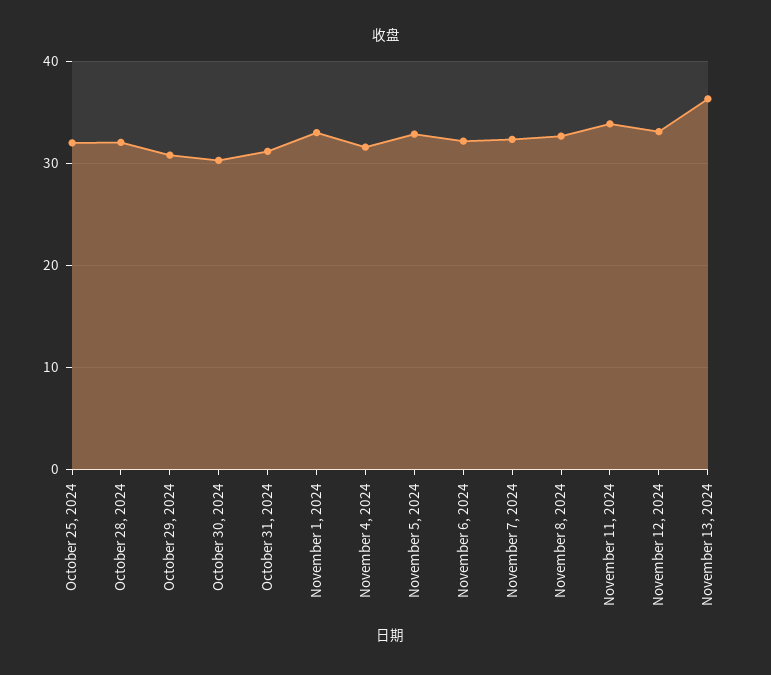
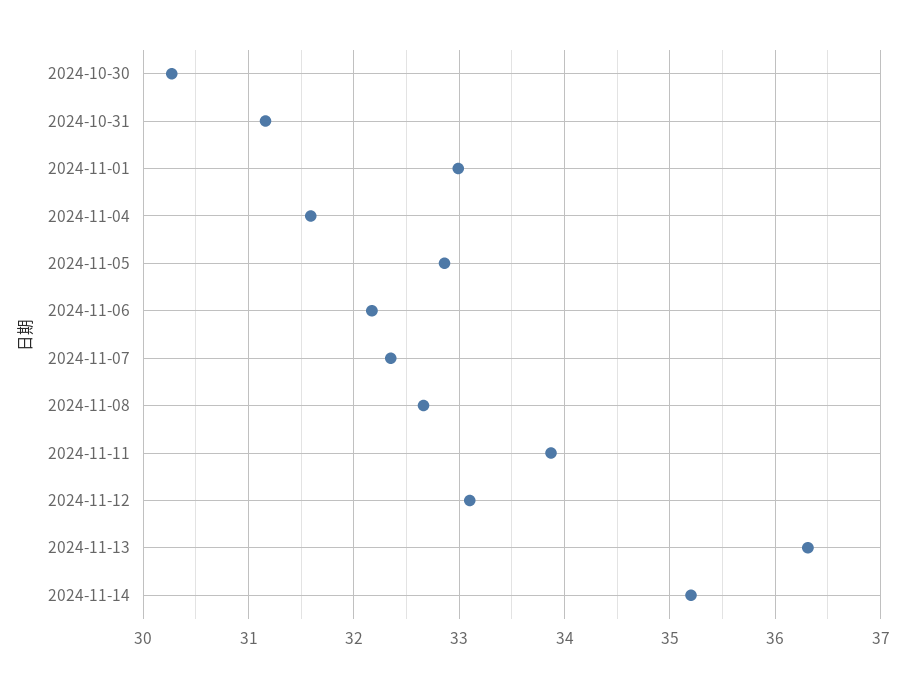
October 25, 2024: 32 -> none
October 28, 2024: 32 -> none
October 29, 2024: 31 -> none
2024-11-14: none -> 35.2

